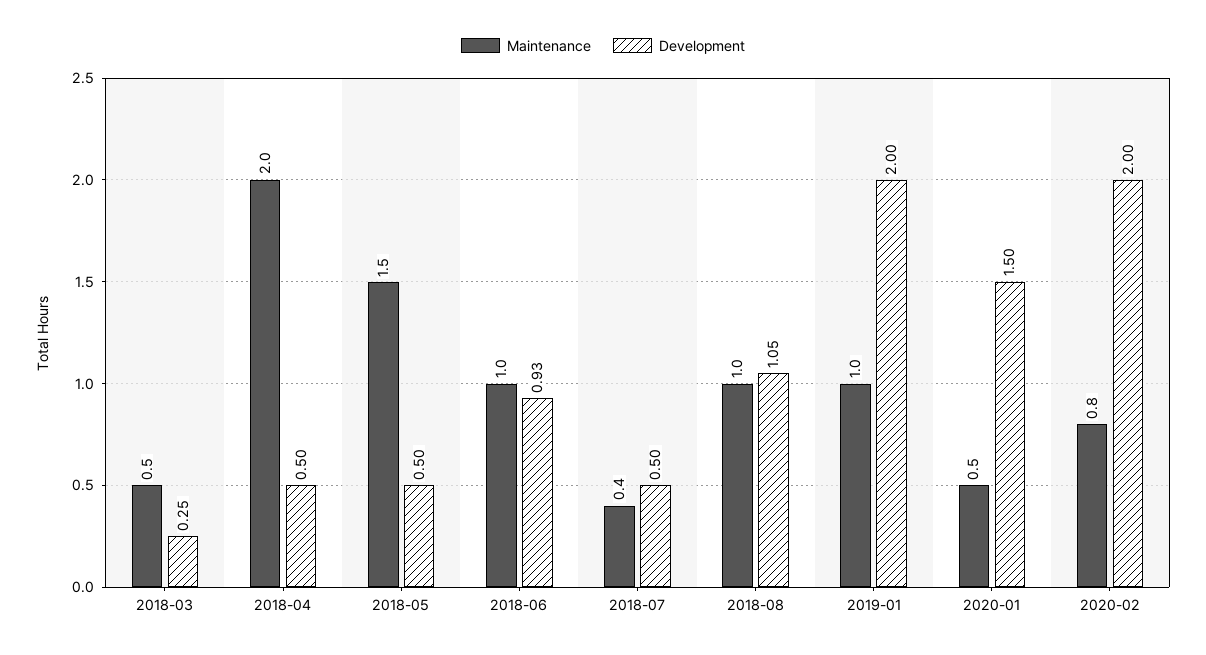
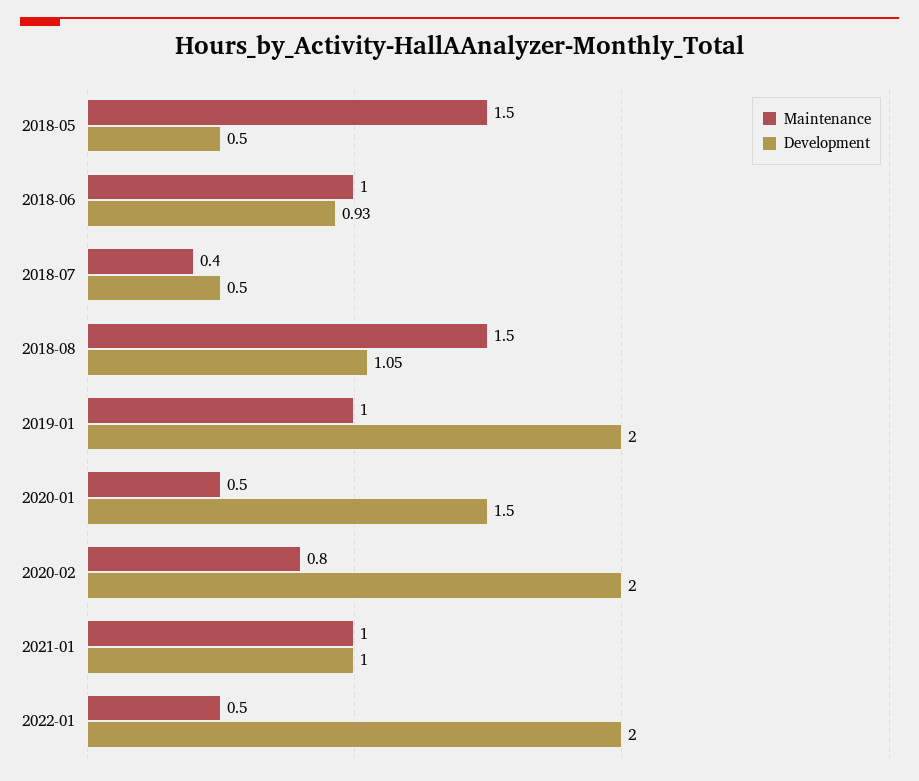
Maintenance, 2018-03: 0.5 -> none
Development, 2018-03: 0.25 -> none
Maintenance, 2018-04: 2 -> none
Development, 2018-04: 0.5 -> none
Maintenance, 2018-08: 1 -> 1.5
Maintenance, 2021-01: none -> 1
Development, 2021-01: none -> 1
Maintenance, 2022-01: none -> 0.5
Development, 2022-01: none -> 2

